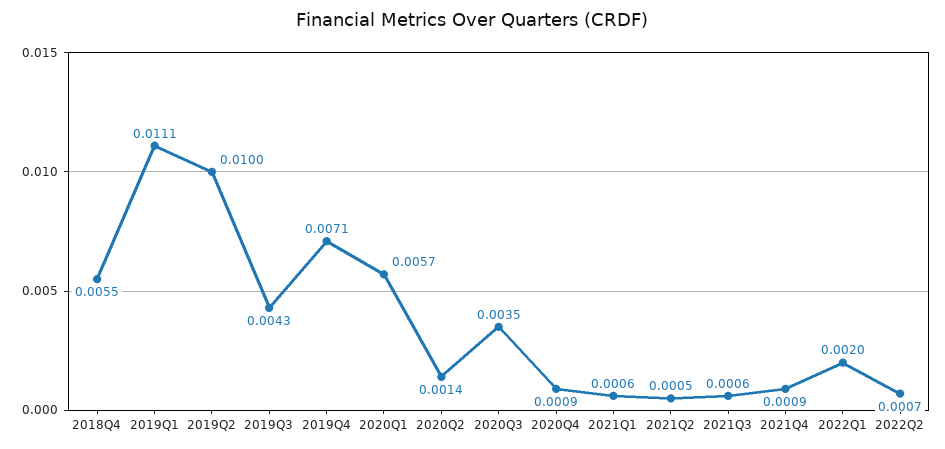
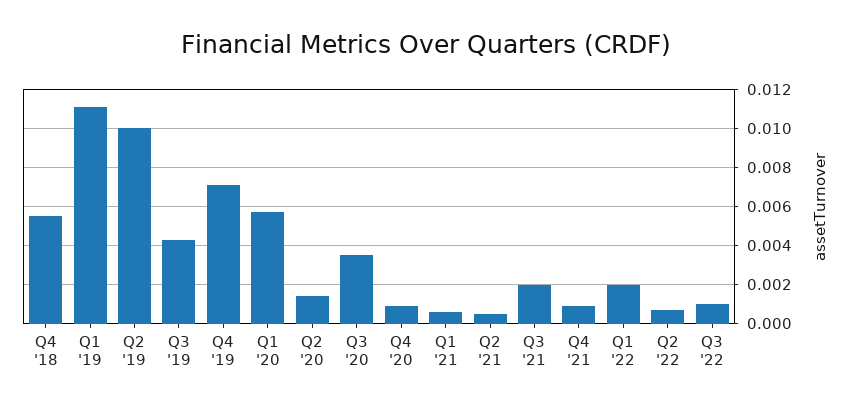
2021Q3: 0.0006 -> 0.002
Q3 '22: none -> 0.001

